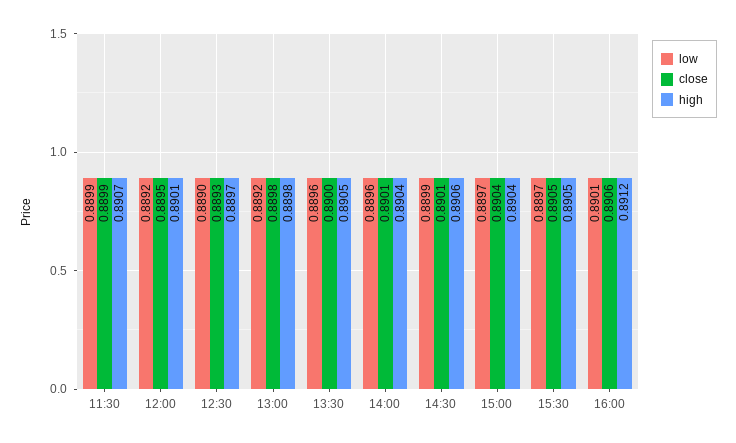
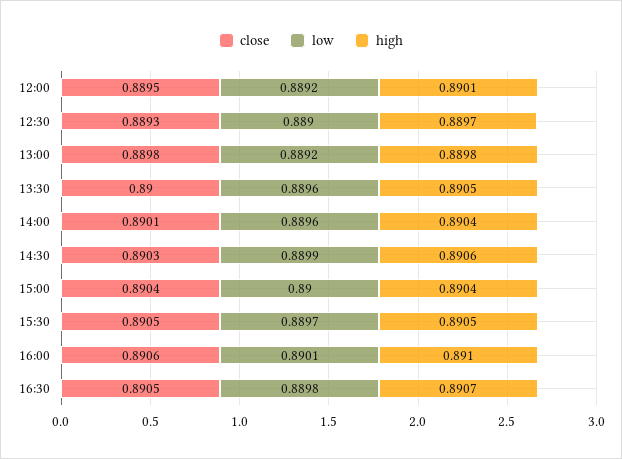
low, 11:30: 0.8899 -> none
close, 11:30: 0.8899 -> none
high, 11:30: 0.8907 -> none
close, 14:30: 0.8901 -> 0.8903
low, 15:00: 0.8897 -> 0.89
high, 16:00: 0.8912 -> 0.891
close, 16:30: none -> 0.8905
low, 16:30: none -> 0.8898
high, 16:30: none -> 0.8907

